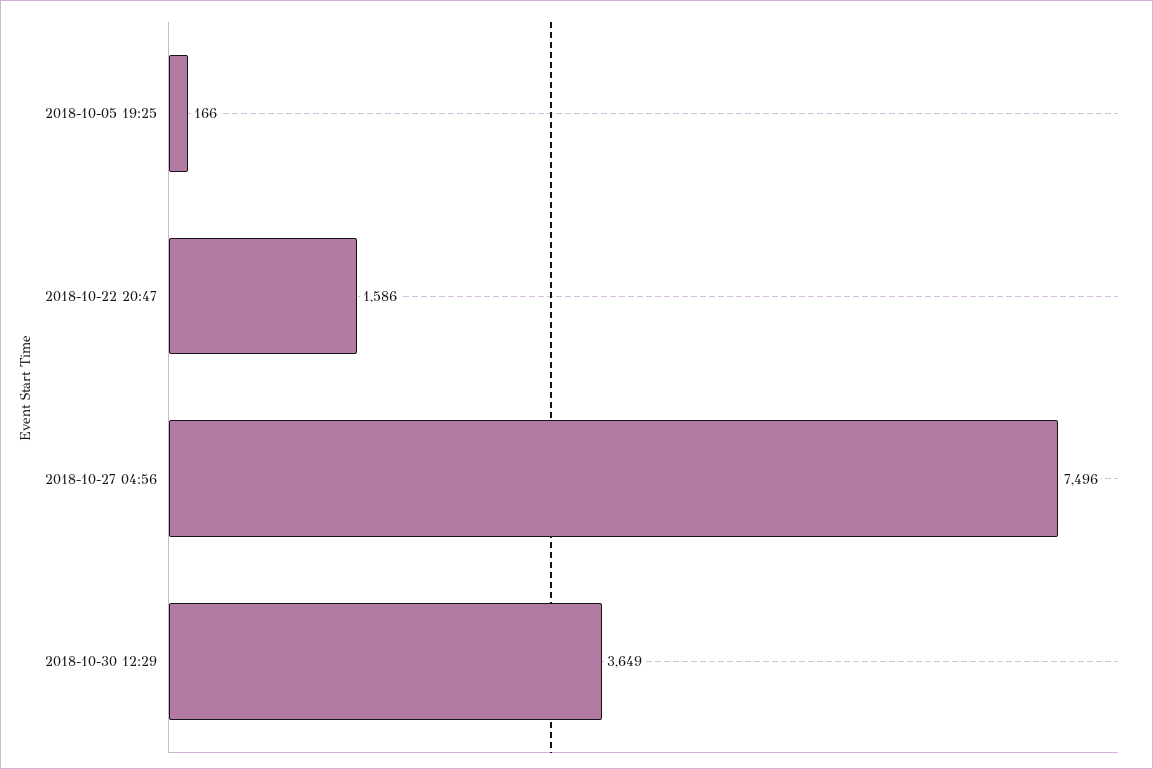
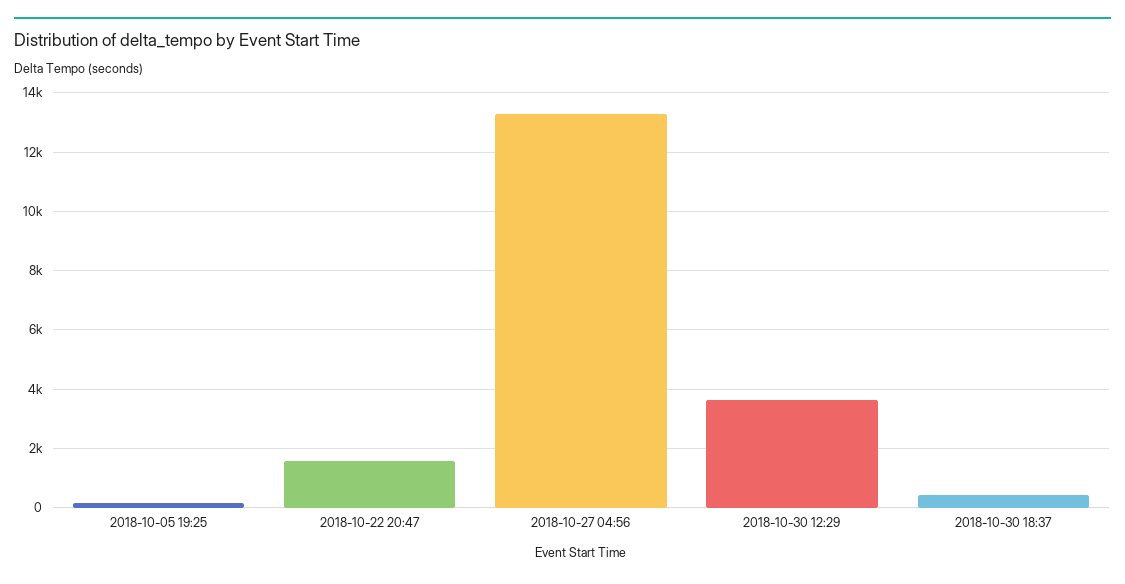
2018-10-27 04:56: 7496 -> 13250
2018-10-30 18:37: none -> 500

